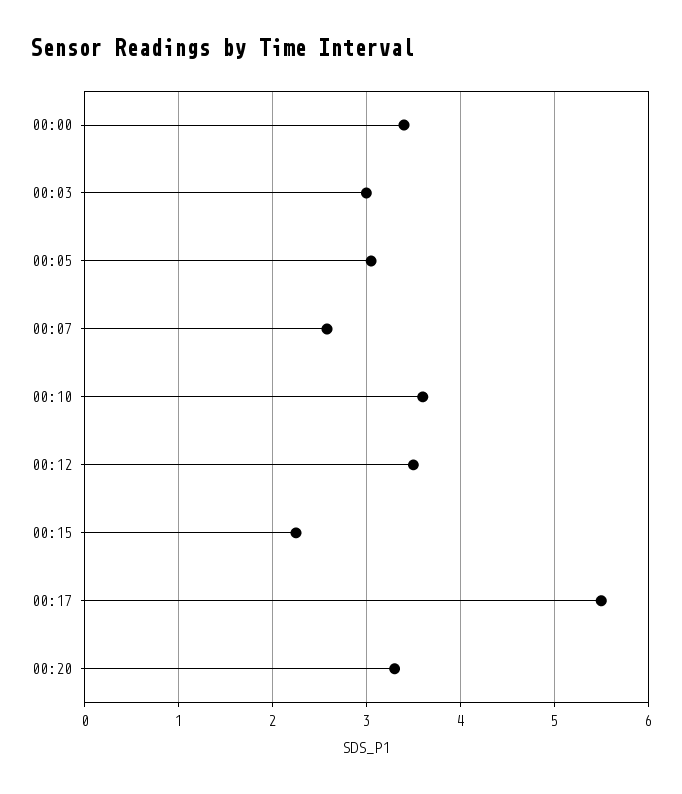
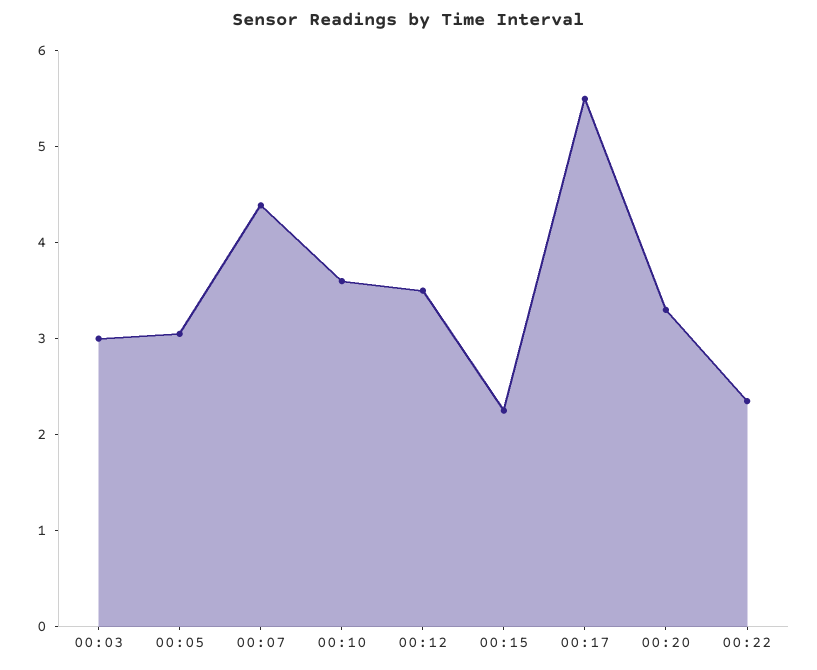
00:00: 3.4 -> none
00:07: 2.6 -> 4.4
00:22: none -> 2.4

